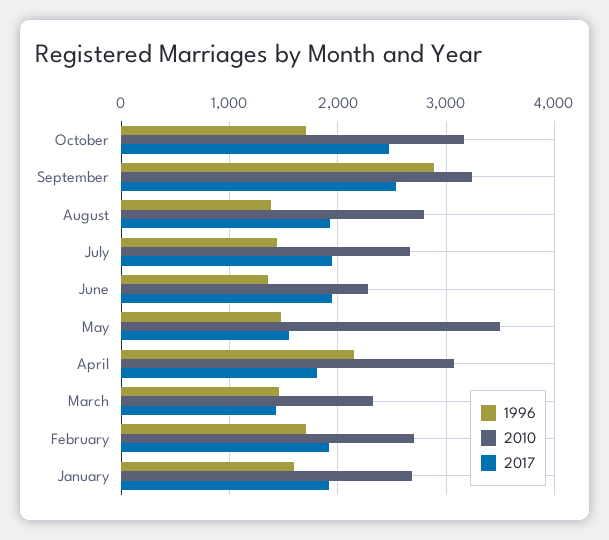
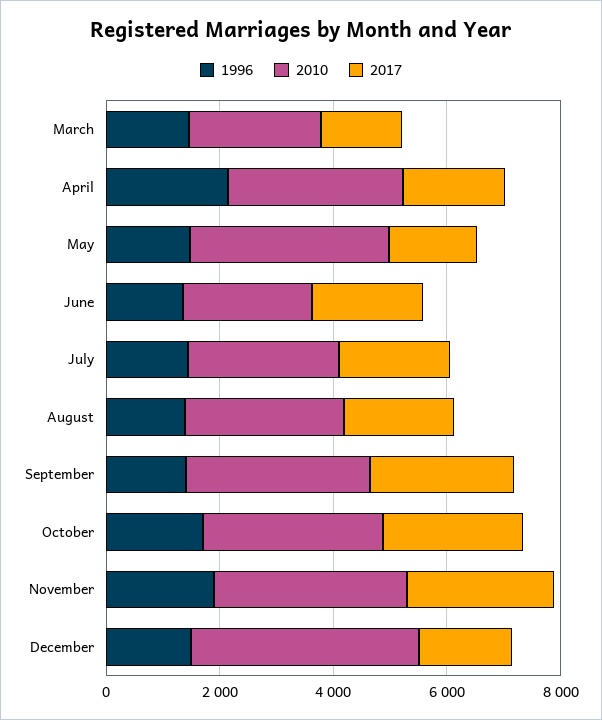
1996, September: 2900 -> 1500
1996, February: 1700 -> none
2010, February: 2700 -> none
2017, February: 1900 -> none
1996, January: 1600 -> none
2010, January: 2700 -> none
2017, January: 1900 -> none
1996, November: none -> 2000
2010, November: none -> 3500
2017, November: none -> 2500
1996, December: none -> 1500
2010, December: none -> 4000
2017, December: none -> 1500

